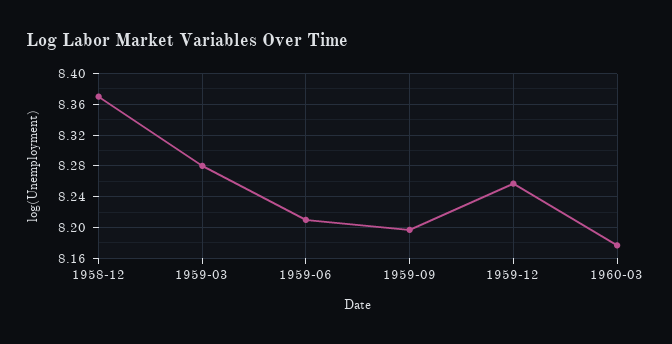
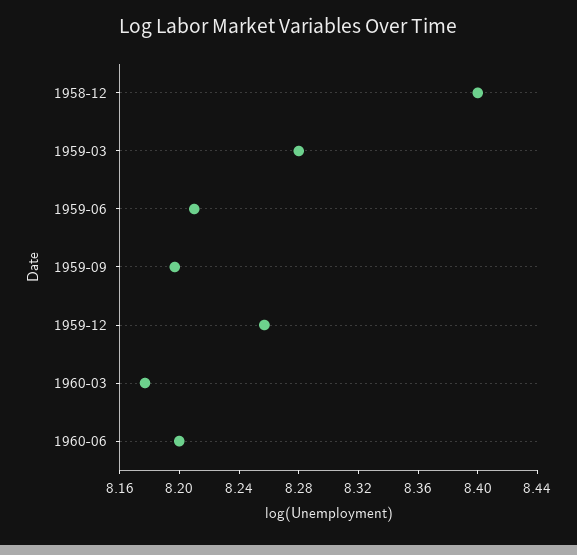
1958-12: 8.37 -> 8.4
1960-06: none -> 8.2

